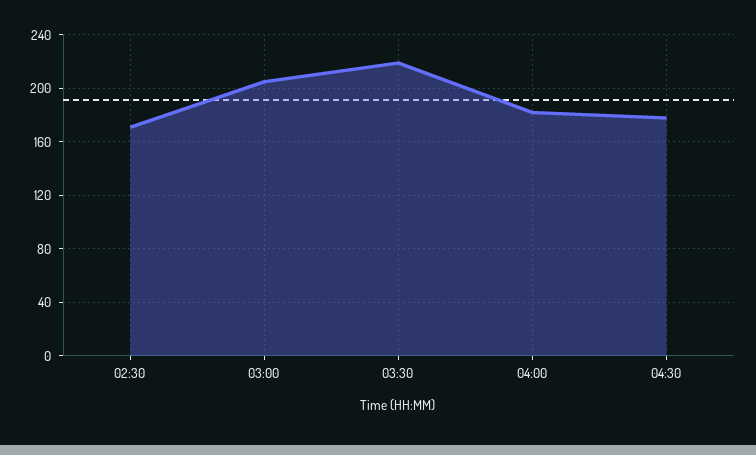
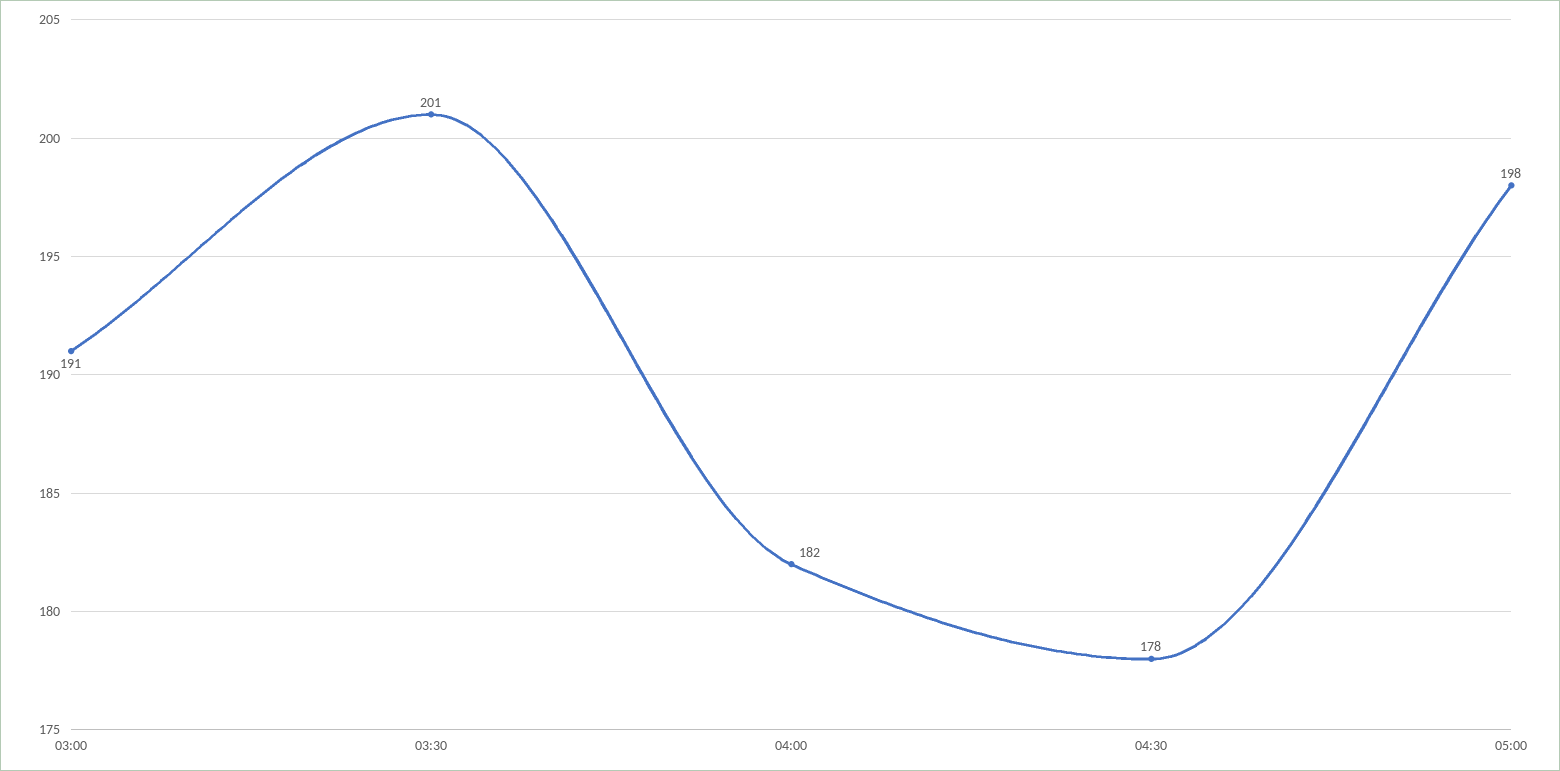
02:30: 170 -> none
03:00: 205 -> 191
03:30: 220 -> 201
05:00: none -> 198

